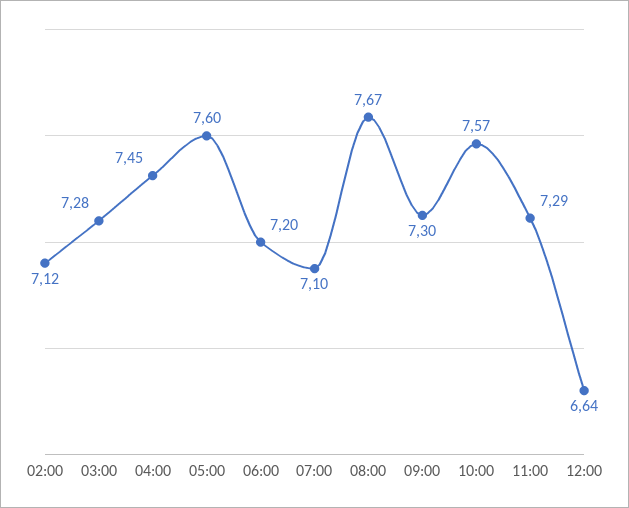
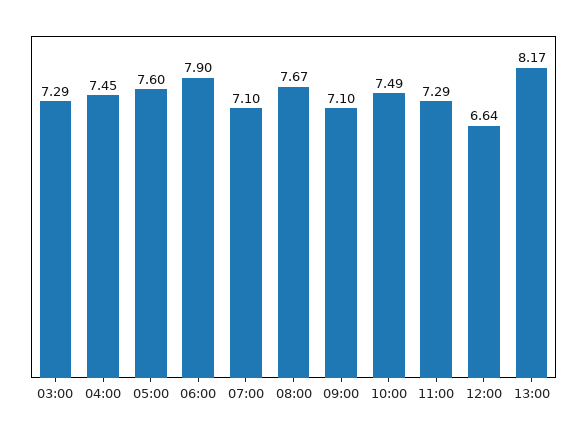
02:00: 7.12 -> none
03:00: 7.28 -> 7.29
06:00: 7.2 -> 7.9
09:00: 7.3 -> 7.1
10:00: 7.57 -> 7.49
13:00: none -> 8.17

